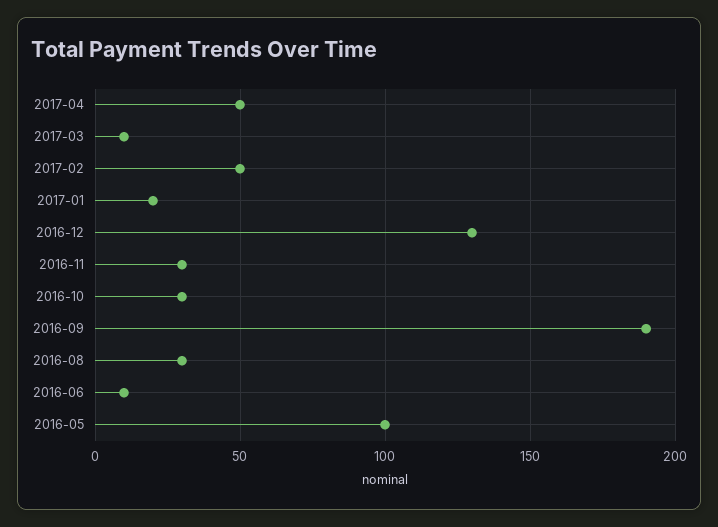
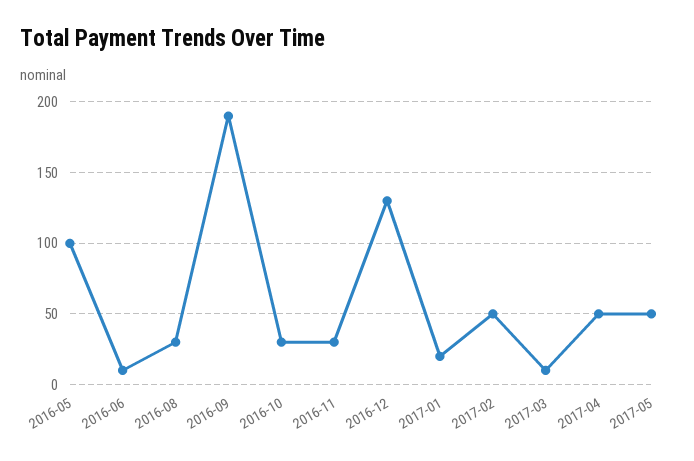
2017-05: none -> 50

